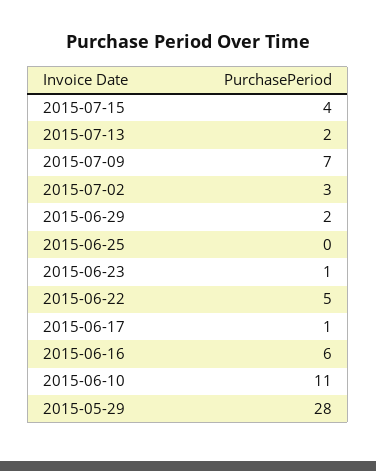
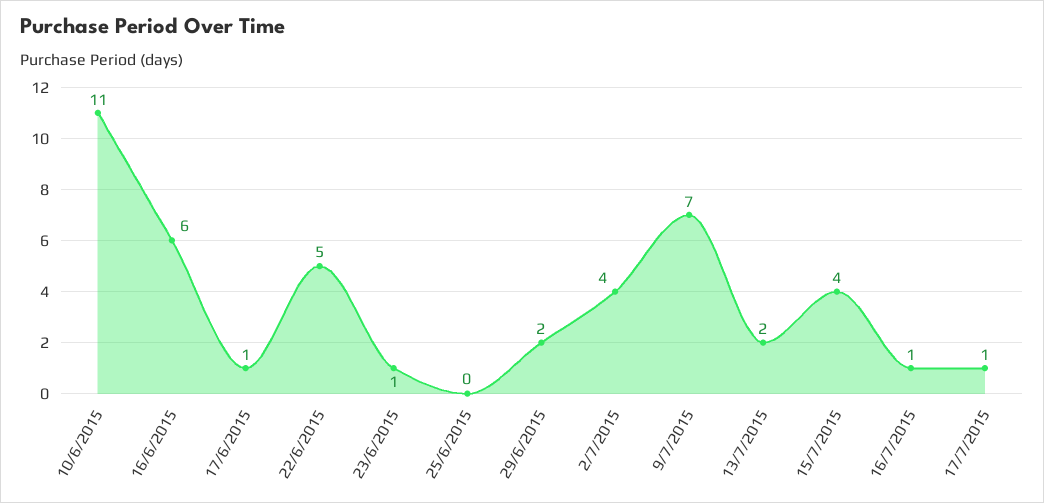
2015-07-02: 3 -> 4
2015-05-29: 28 -> none
16/7/2015: none -> 1
17/7/2015: none -> 1

